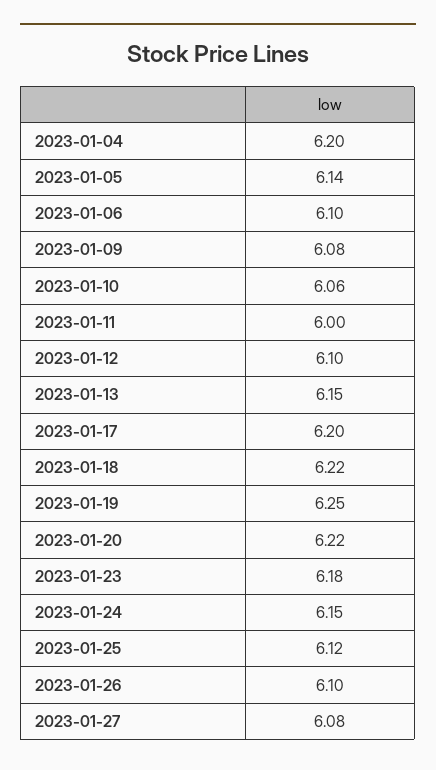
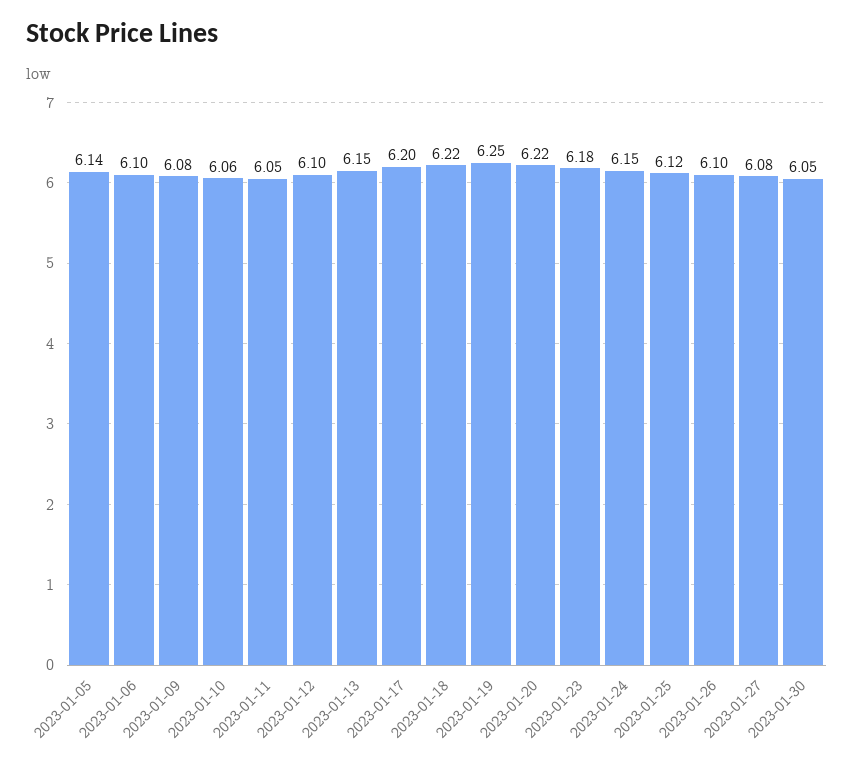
2023-01-04: 6.2 -> none
2023-01-11: 6 -> 6.05
2023-01-30: none -> 6.05

